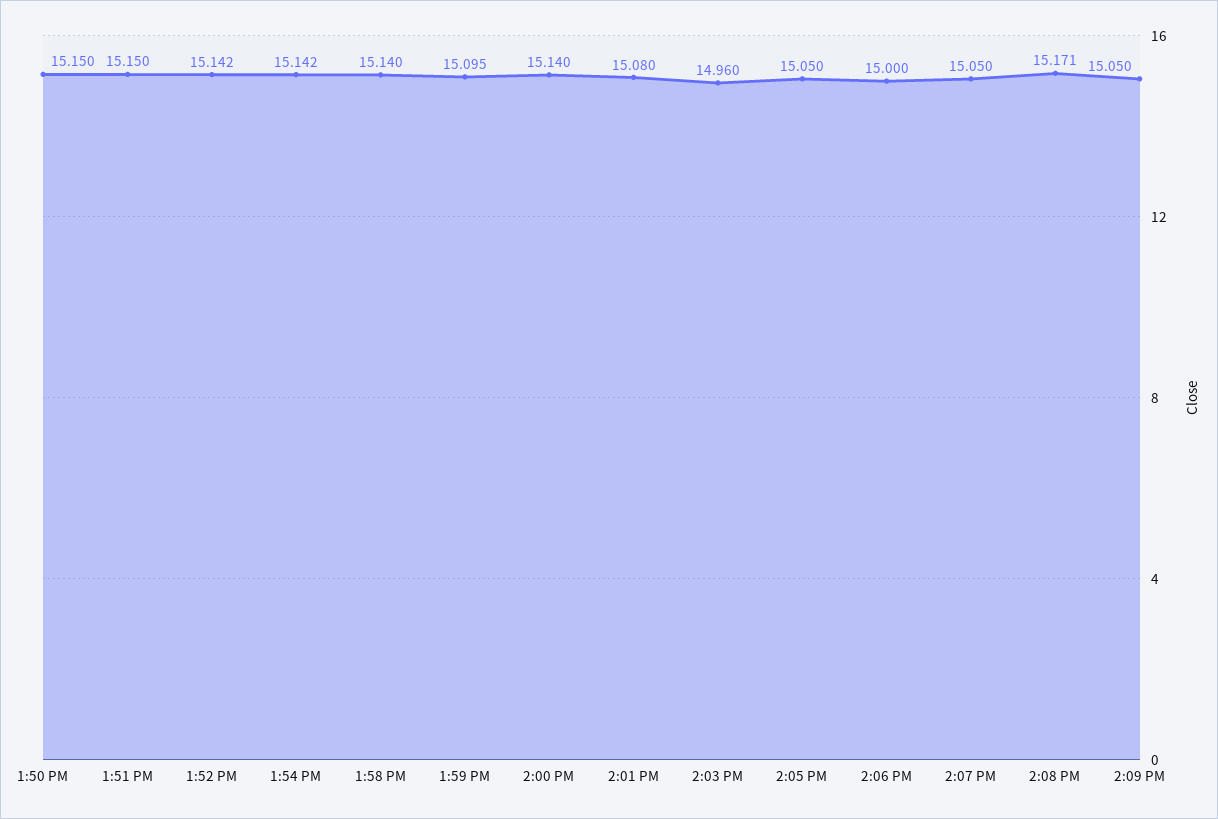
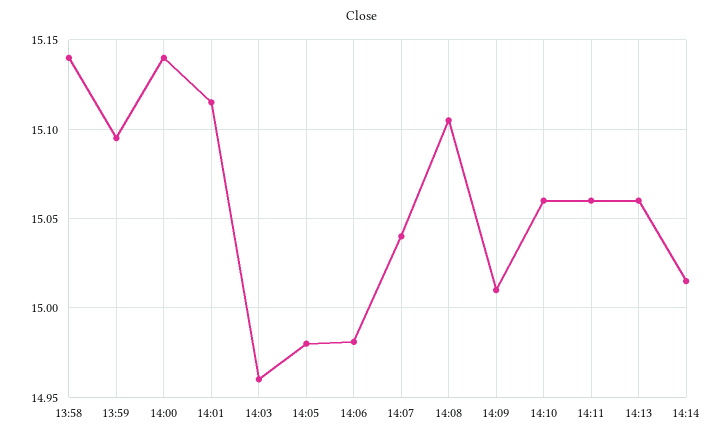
1:50 PM: 15.15 -> none
1:51 PM: 15.15 -> none
1:52 PM: 15.142 -> none
1:54 PM: 15.142 -> none
2:01 PM: 15.08 -> 15.115
2:05 PM: 15.05 -> 14.98
2:06 PM: 15 -> 14.98
2:07 PM: 15.05 -> 15.04
2:08 PM: 15.171 -> 15.105
2:09 PM: 15.05 -> 15.01
14:10: none -> 15.06
14:11: none -> 15.06
14:13: none -> 15.06
14:14: none -> 15.015

